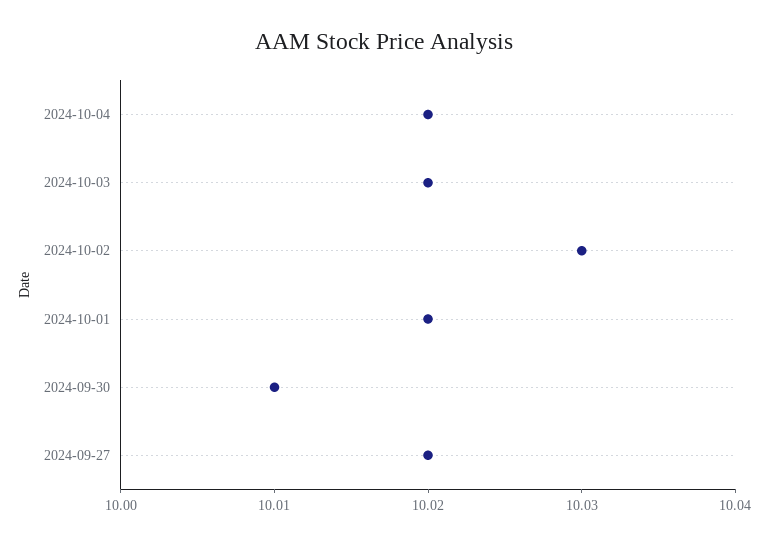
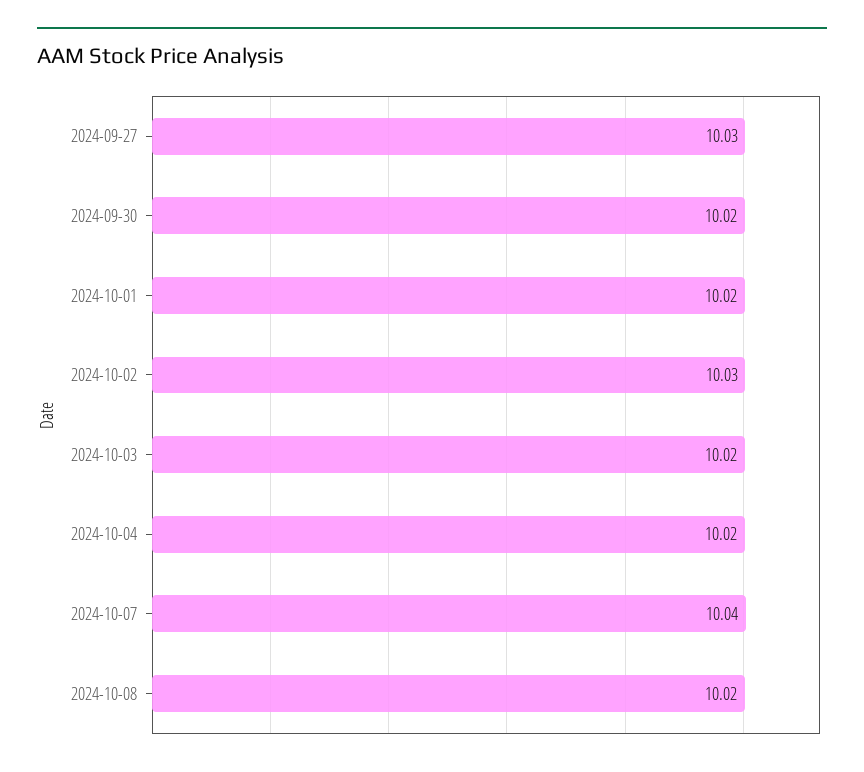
2024-09-30: 10.01 -> 10.02
2024-09-27: 10.02 -> 10.03
2024-10-07: none -> 10.04
2024-10-08: none -> 10.02

